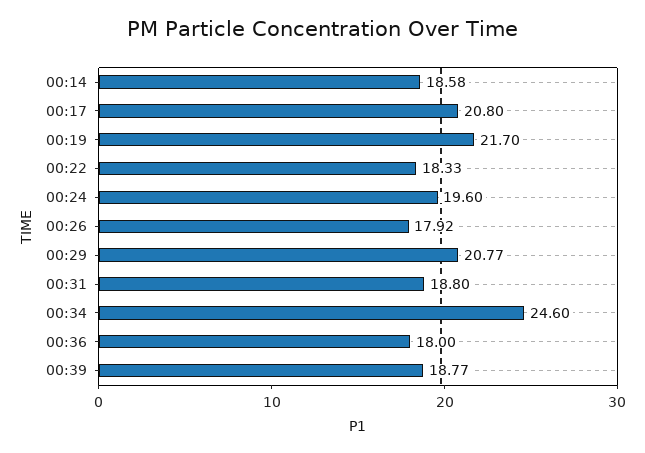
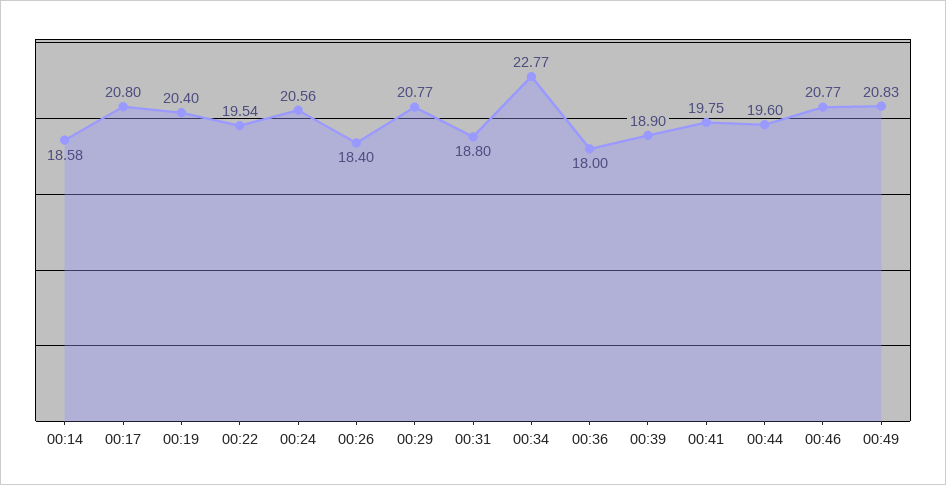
00:19: 21.7 -> 20.4
00:22: 18.33 -> 19.54
00:24: 19.6 -> 20.56
00:26: 17.92 -> 18.4
00:34: 24.6 -> 22.77
00:39: 18.77 -> 18.9
00:41: none -> 19.75
00:44: none -> 19.6
00:46: none -> 20.77
00:49: none -> 20.83

